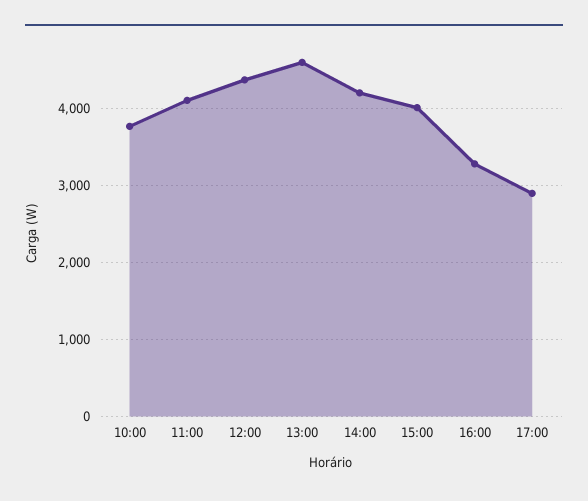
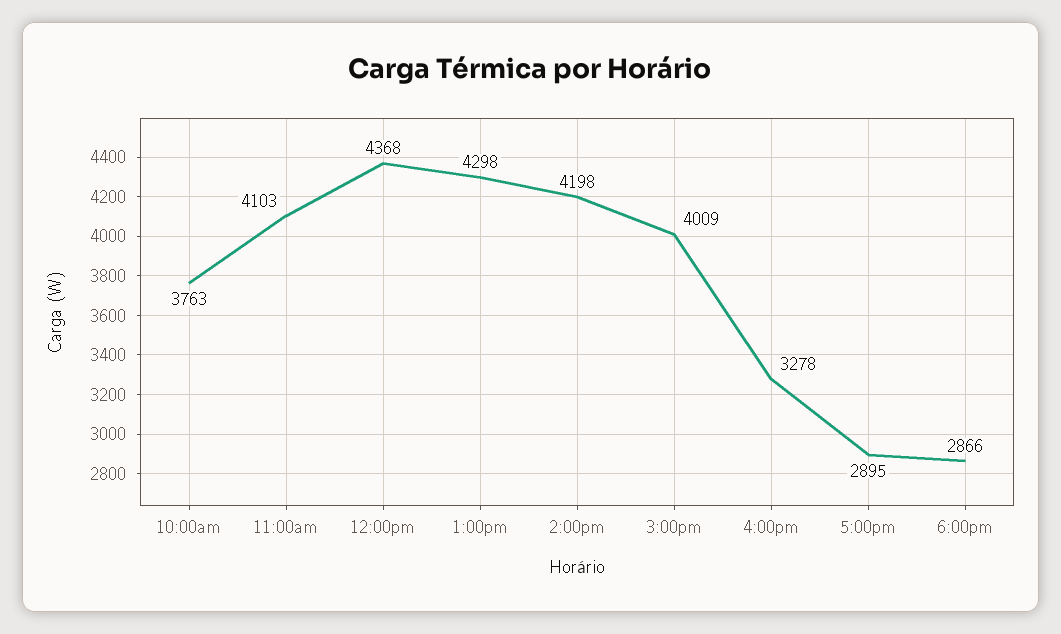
13:00: 4600 -> 4298
6:00pm: none -> 2866

